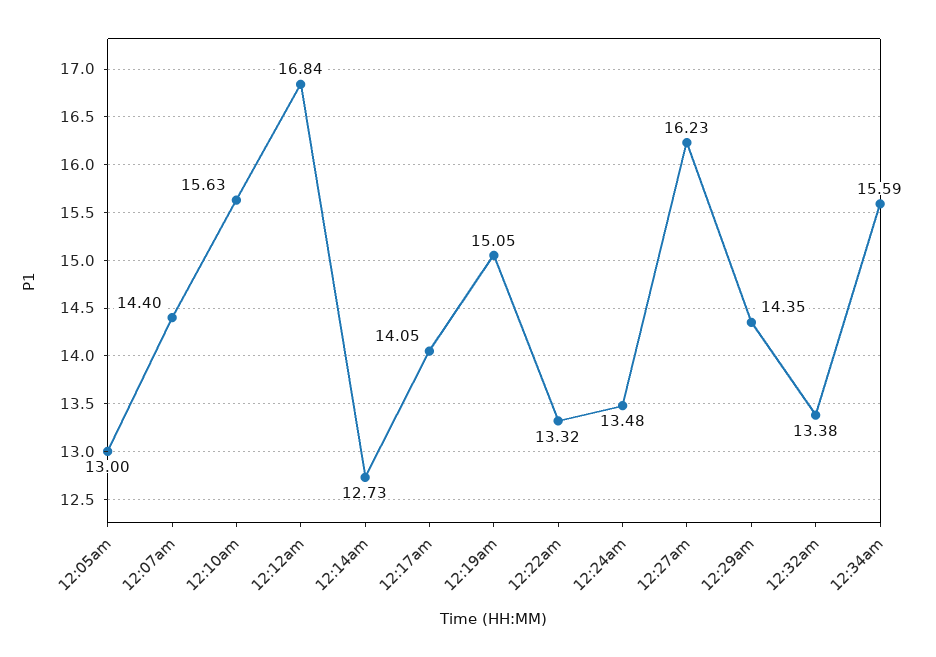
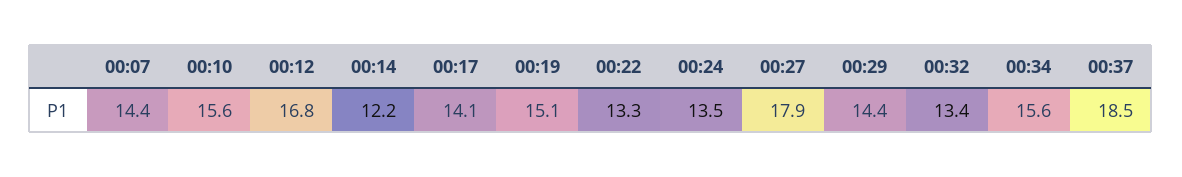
12:05am: 13 -> none
12:14am: 12.73 -> 12.2
12:27am: 16.23 -> 17.9
00:37: none -> 18.5

